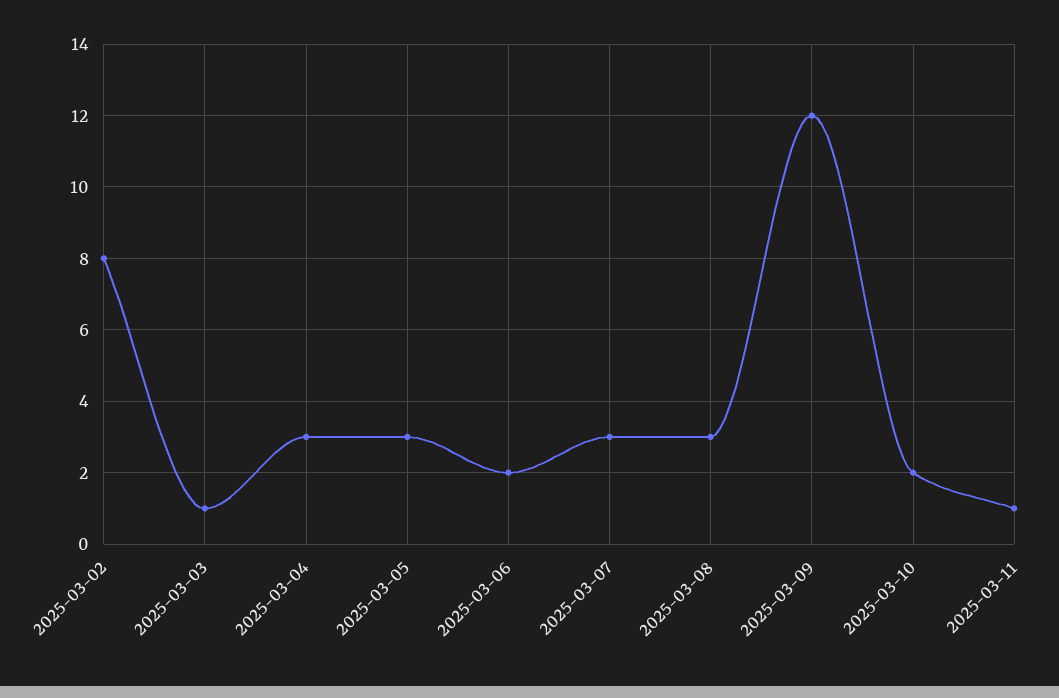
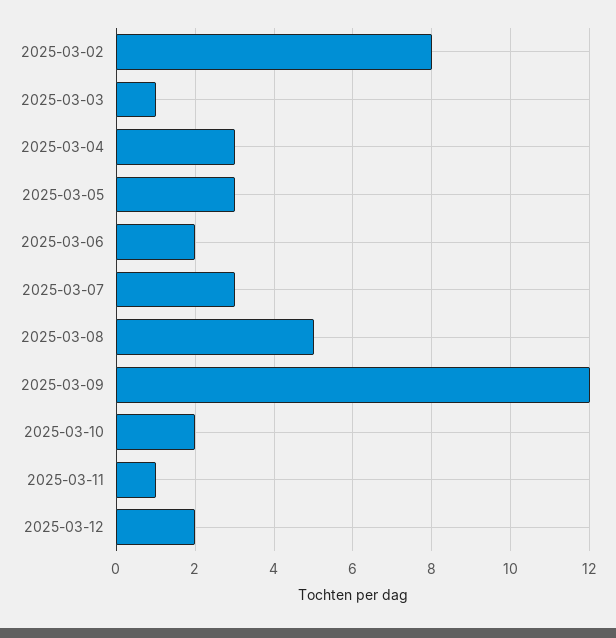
2025-03-08: 3 -> 5
2025-03-12: none -> 2

